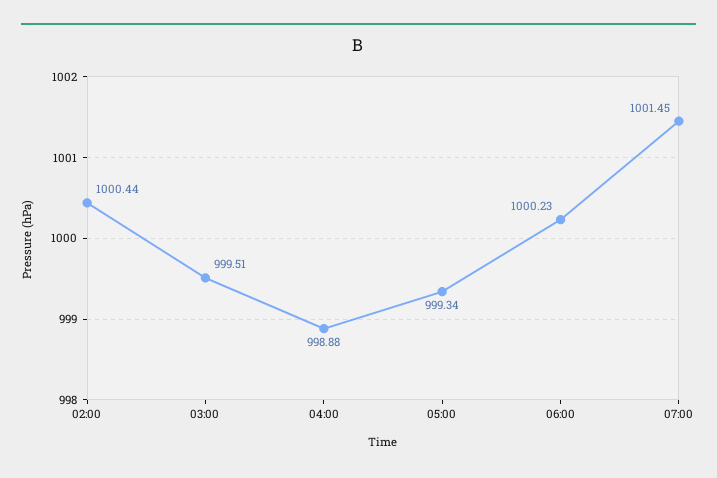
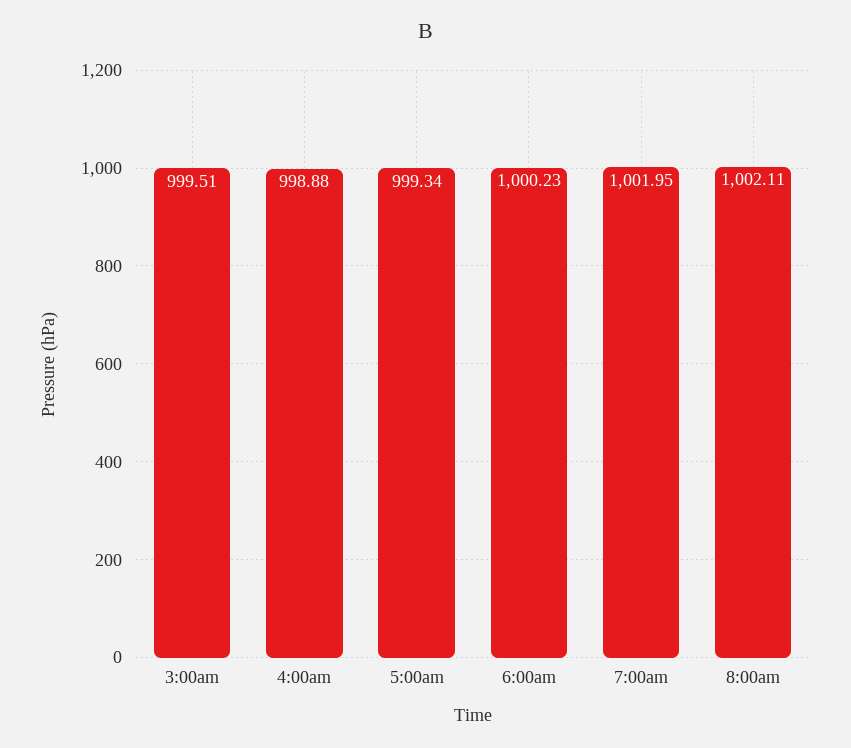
02:00: 1000.44 -> none
07:00: 1001.45 -> 1001.95
8:00am: none -> 1002.11

